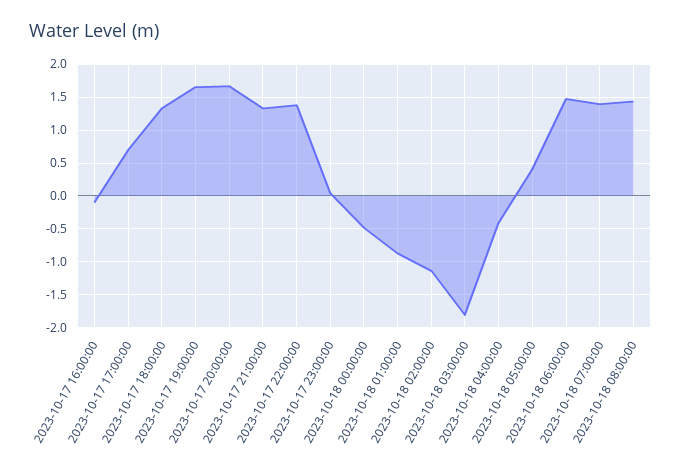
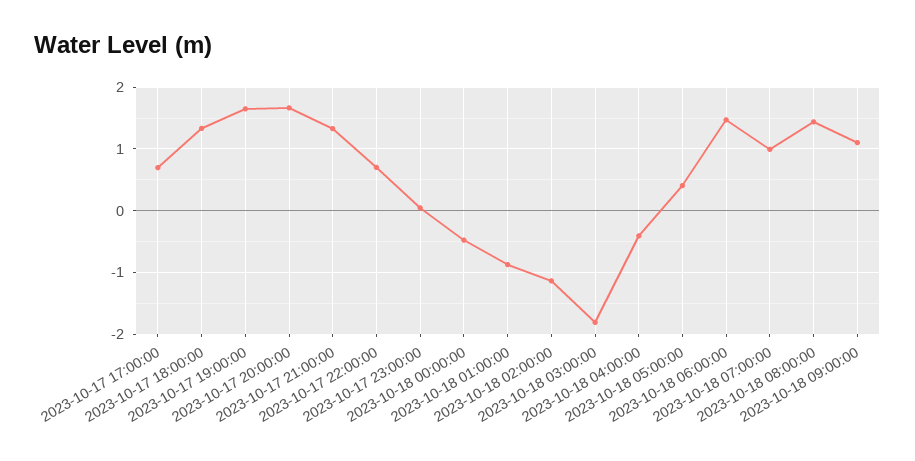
2023-10-17 16:00:00: -0.1 -> none
2023-10-17 22:00:00: 1.4 -> 0.7
2023-10-18 07:00:00: 1.4 -> 1
2023-10-18 09:00:00: none -> 1.1

